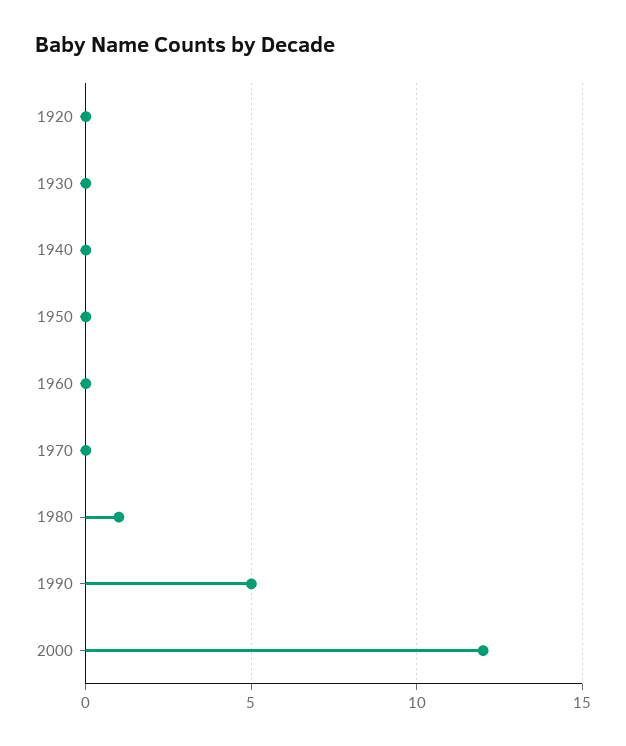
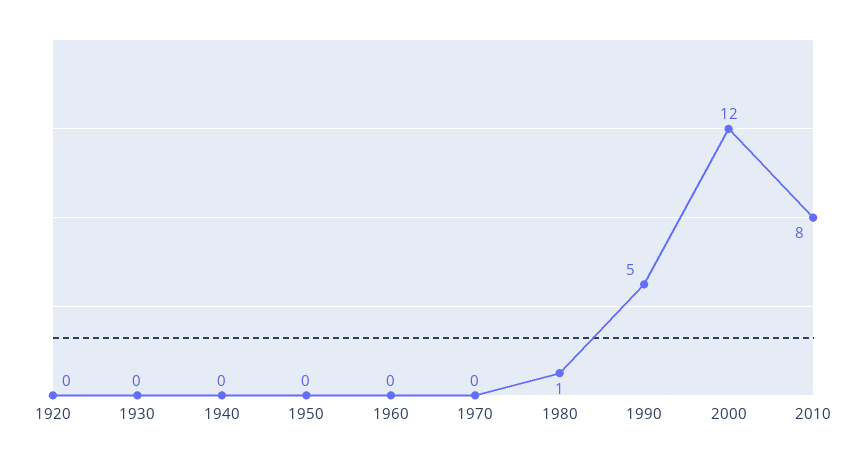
2010: none -> 8

